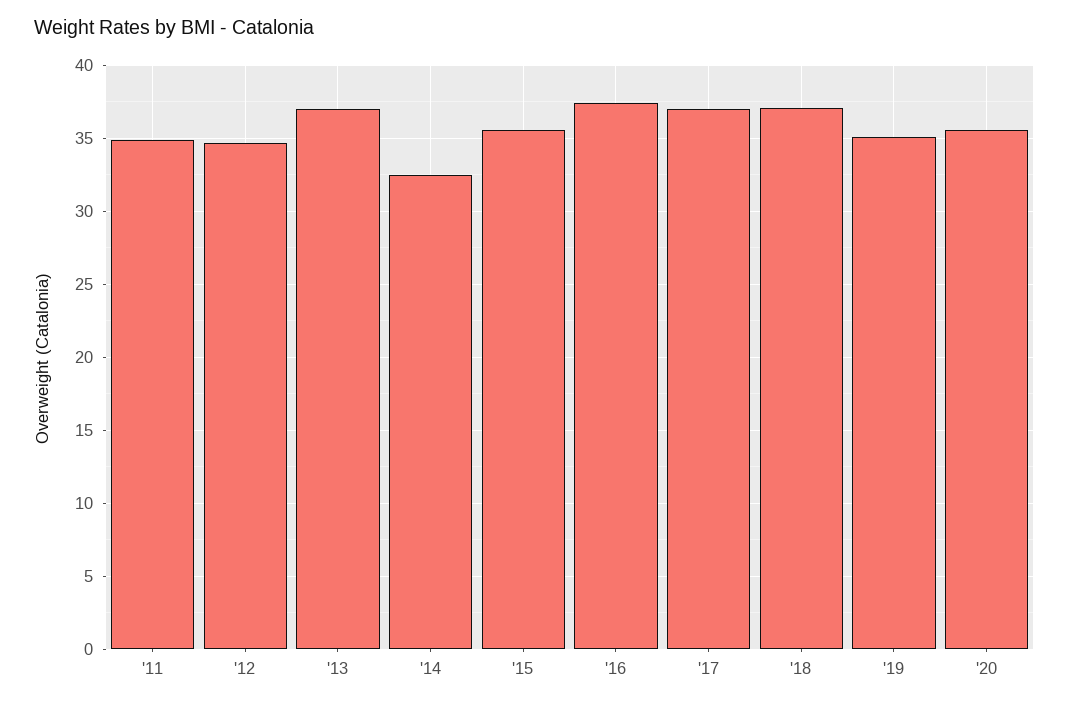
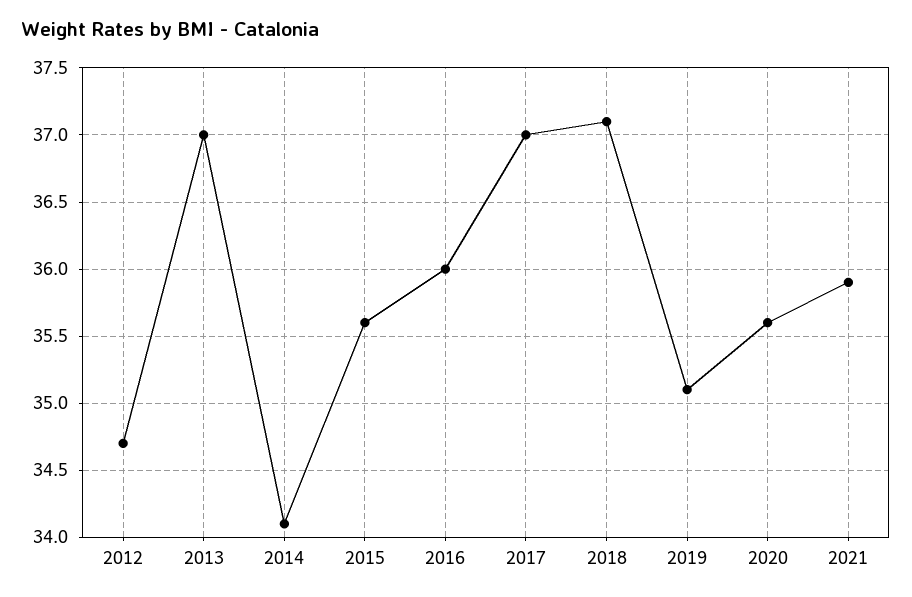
'11: 35 -> none
'14: 32.5 -> 34.1
'16: 37.5 -> 36
2021: none -> 35.9

